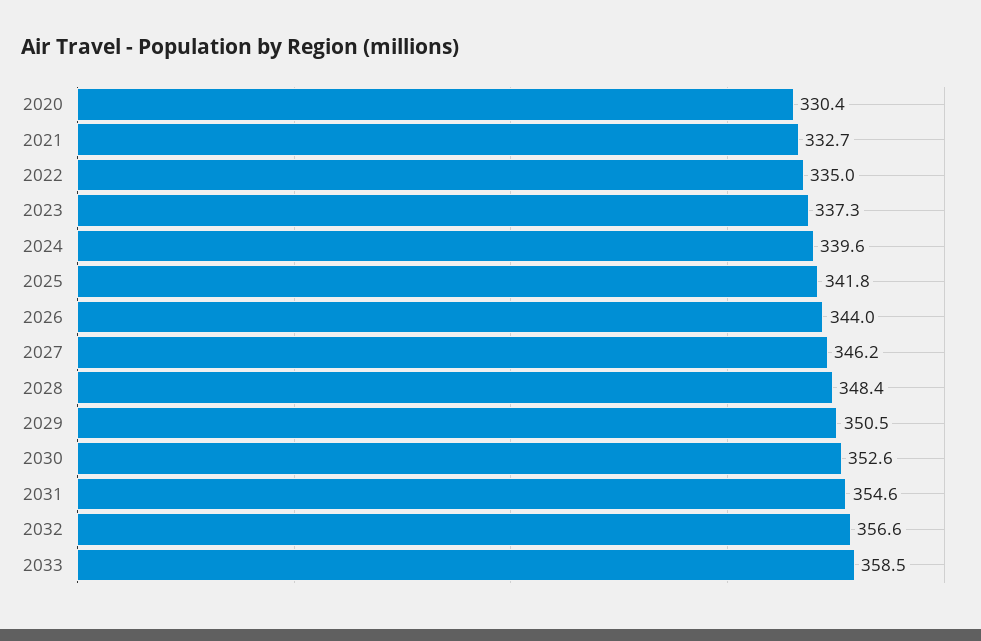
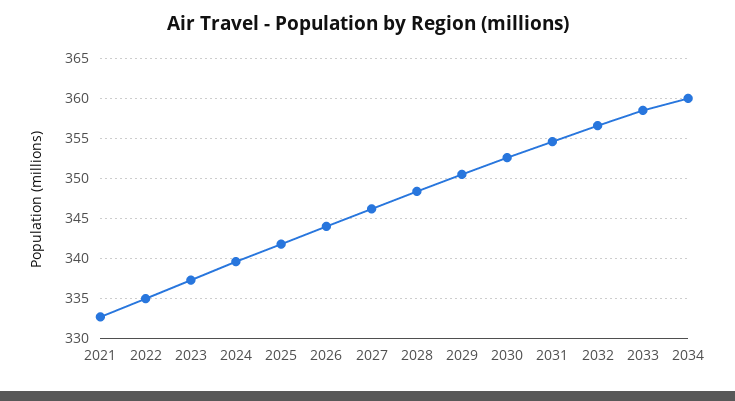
2020: 330.4 -> none
2034: none -> 360

